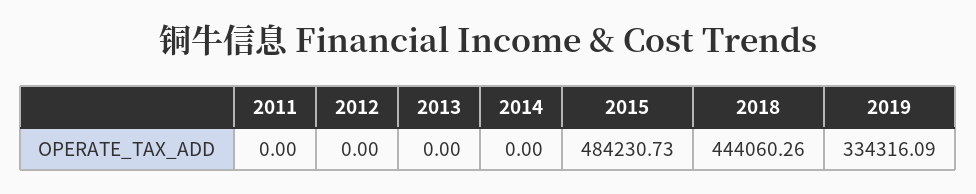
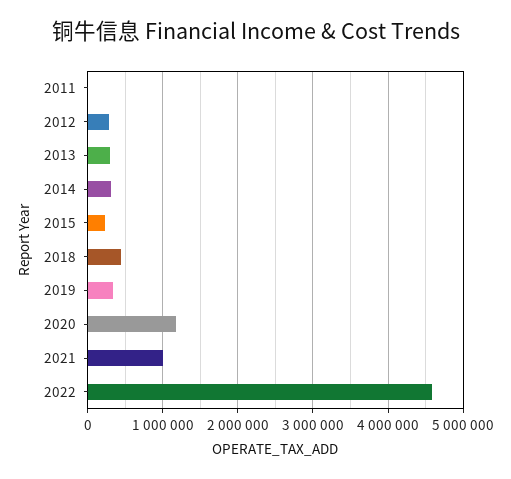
2012: 0 -> 300000
2013: 0 -> 300000
2014: 0 -> 300000
2015: 484230.73 -> 200000
2020: none -> 1200000
2021: none -> 1000000
2022: none -> 4600000

